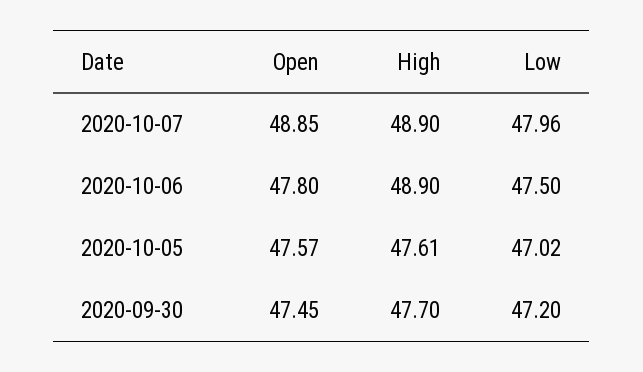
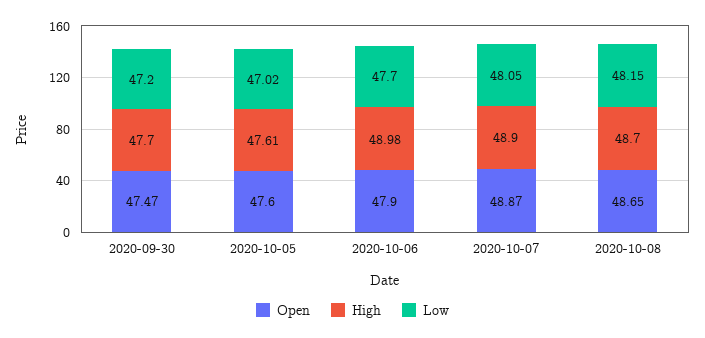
Open, 2020-10-07: 48.85 -> 48.87
Low, 2020-10-07: 47.96 -> 48.05
Open, 2020-10-06: 47.8 -> 47.9
High, 2020-10-06: 48.9 -> 48.98
Low, 2020-10-06: 47.5 -> 47.7
Open, 2020-10-05: 47.57 -> 47.6
Open, 2020-09-30: 47.45 -> 47.47
Open, 2020-10-08: none -> 48.65
High, 2020-10-08: none -> 48.7
Low, 2020-10-08: none -> 48.15

